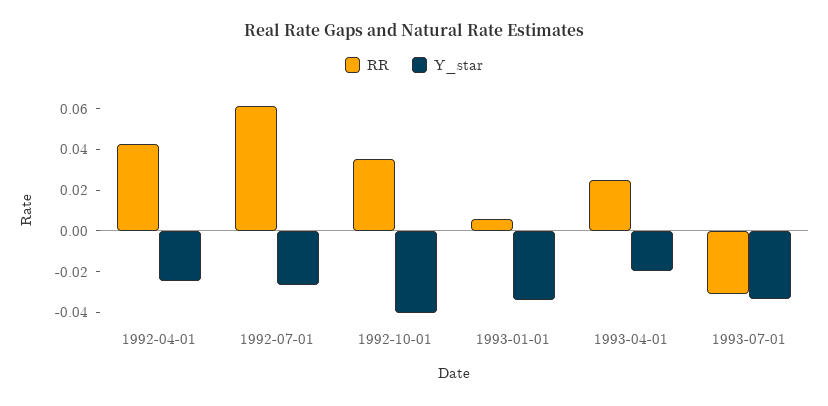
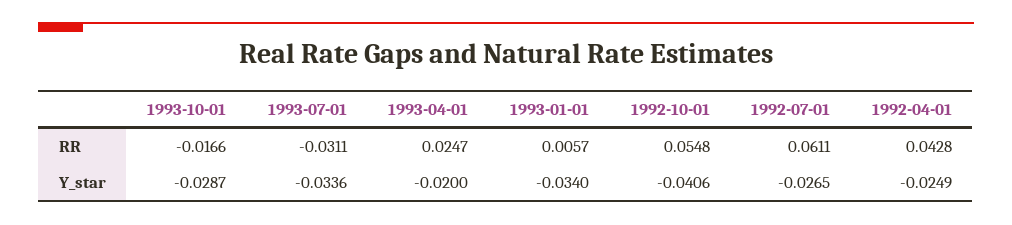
RR, 1992-10-01: 0.035 -> 0.0548
RR, 1993-10-01: none -> -0.0166
Y_star, 1993-10-01: none -> -0.0287

